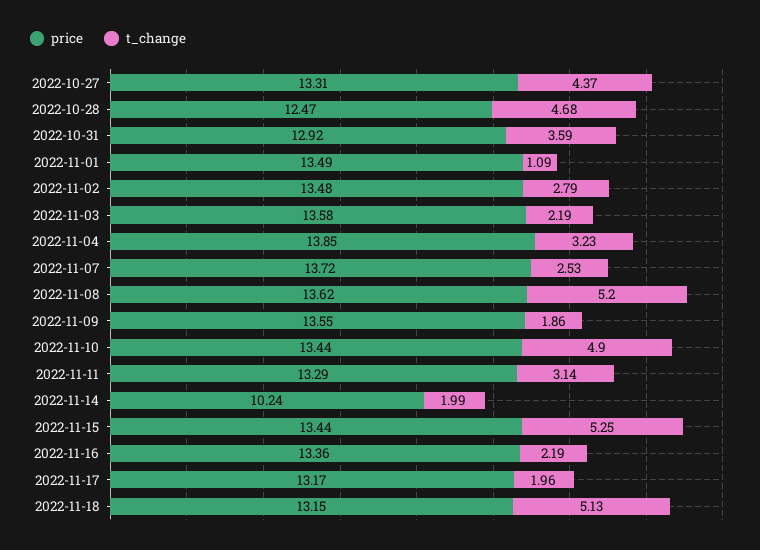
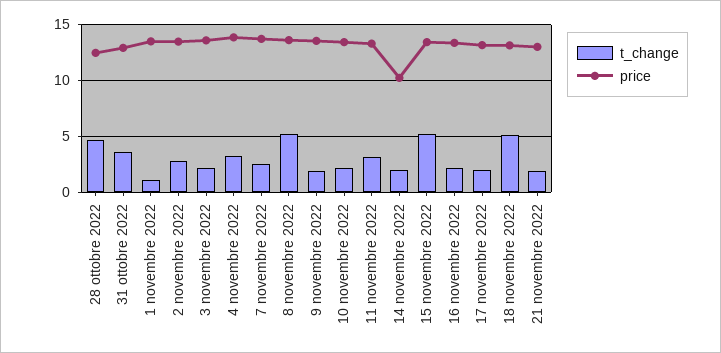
price, 2022-10-27: 13.31 -> none
t_change, 2022-10-27: 4.37 -> none
t_change, 2022-11-10: 4.9 -> 2
t_change, 21 novembre 2022: none -> 2
price, 21 novembre 2022: none -> 13

